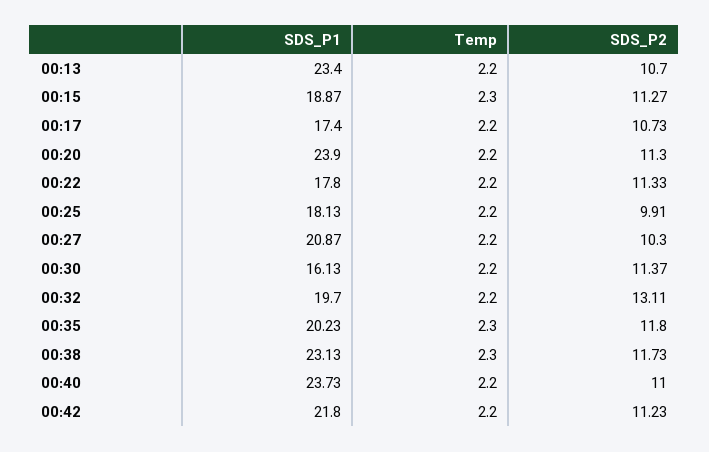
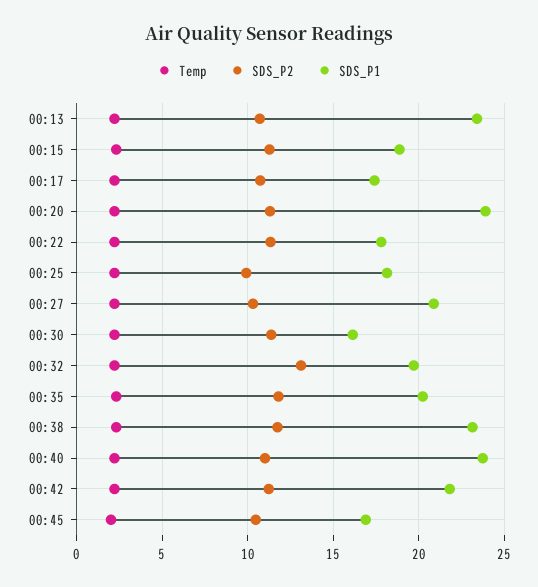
Temp, 00:45: none -> 2
SDS_P2, 00:45: none -> 10.5
SDS_P1, 00:45: none -> 17

